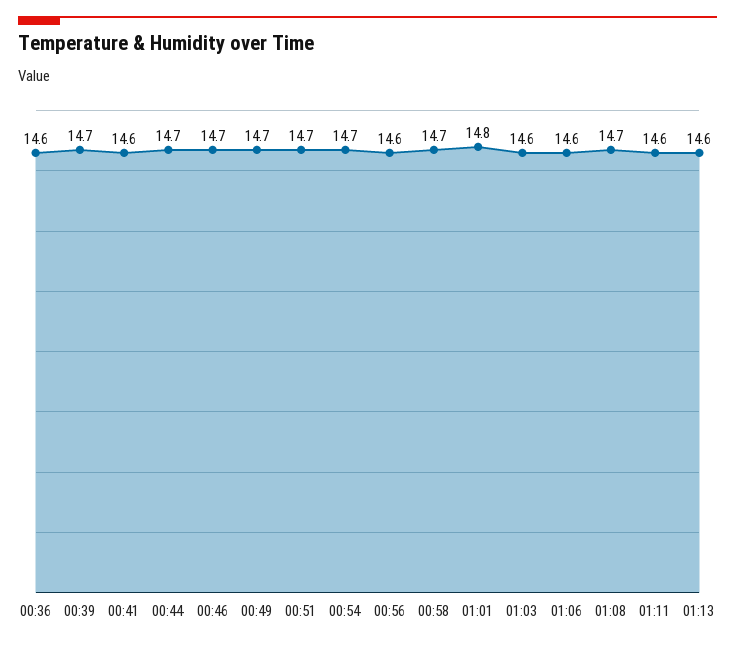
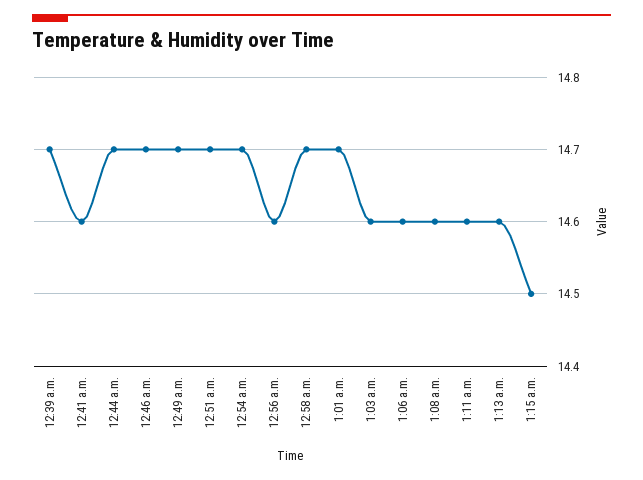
00:36: 14.6 -> none
01:01: 14.8 -> 14.7
01:08: 14.7 -> 14.6
1:15 a.m.: none -> 14.5

